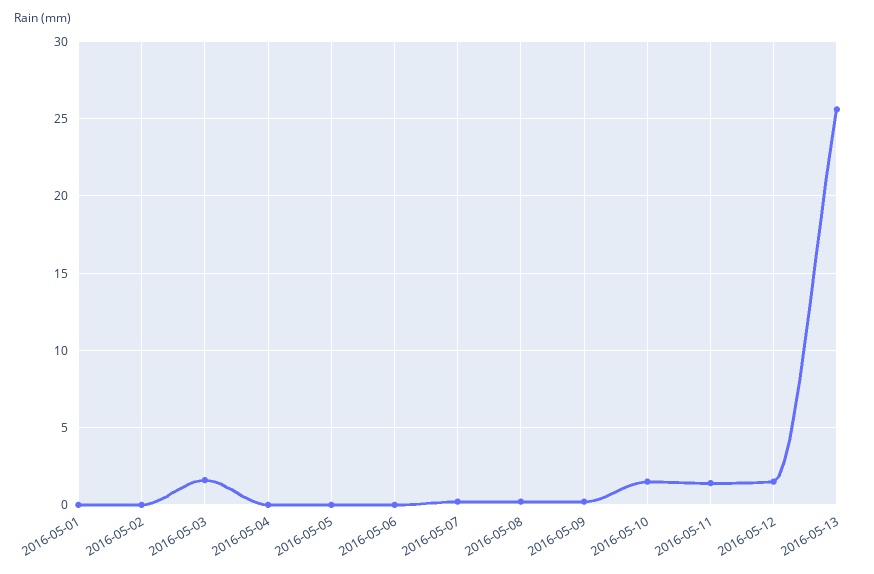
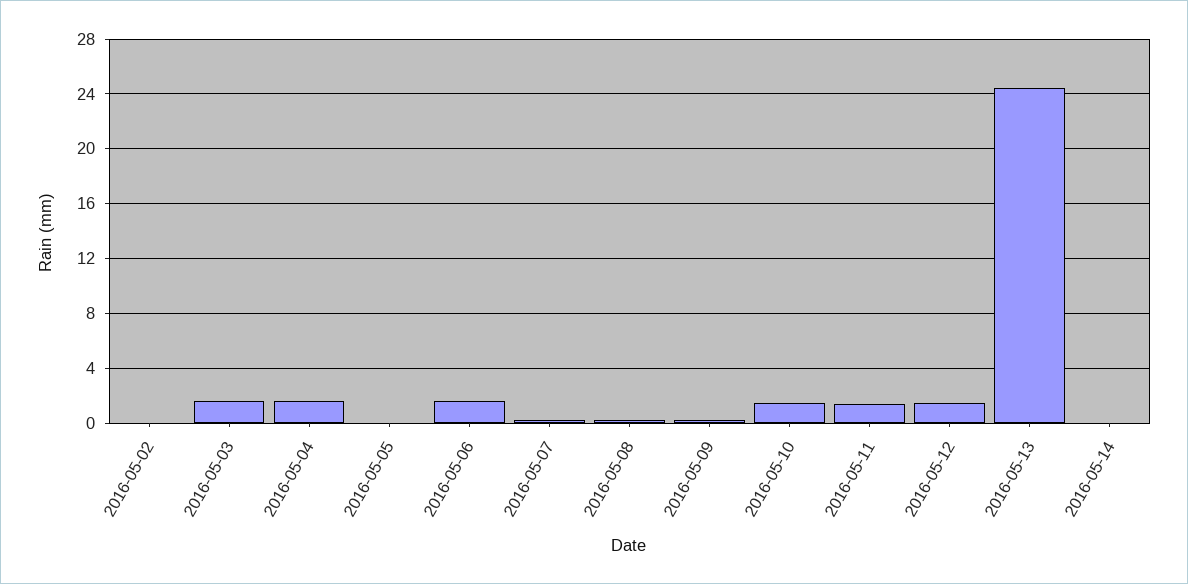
2016-05-01: 0 -> none
2016-05-04: 0 -> 1.5
2016-05-06: 0 -> 1.5
2016-05-13: 25.5 -> 24.5
2016-05-14: none -> 0

